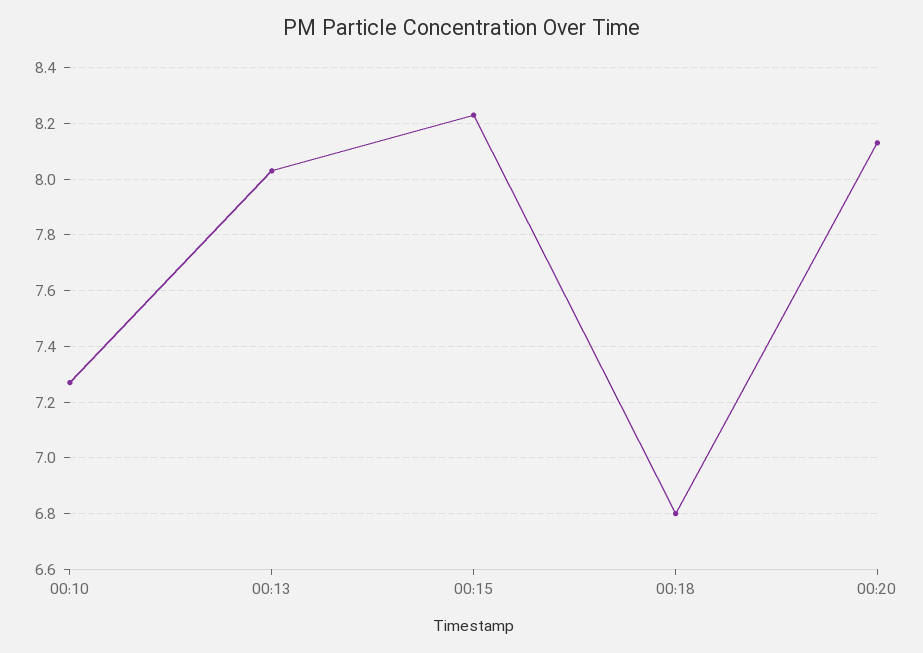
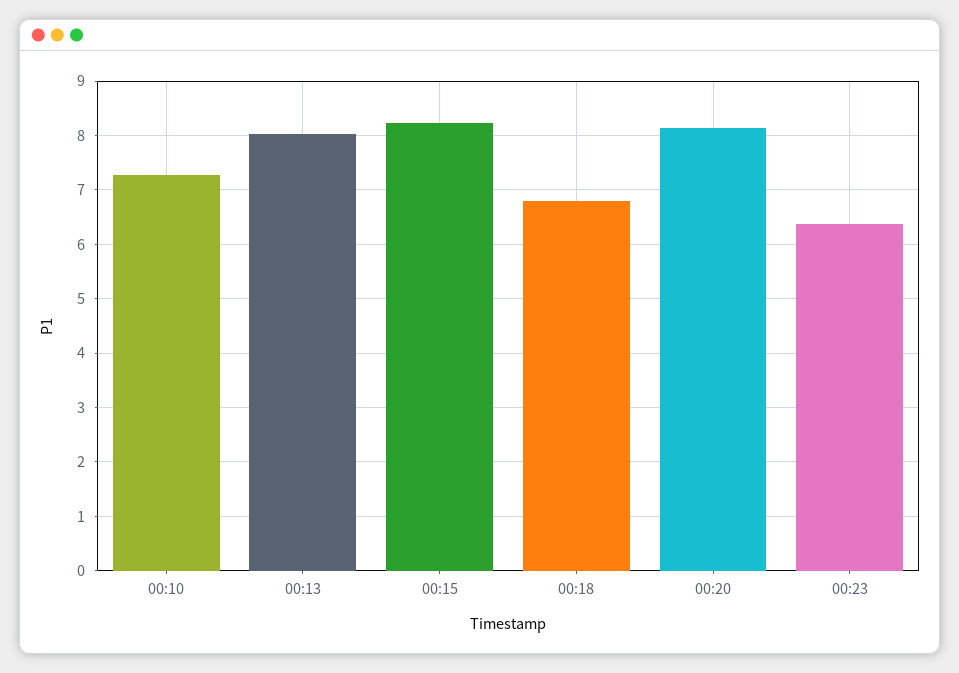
00:23: none -> 6.4

